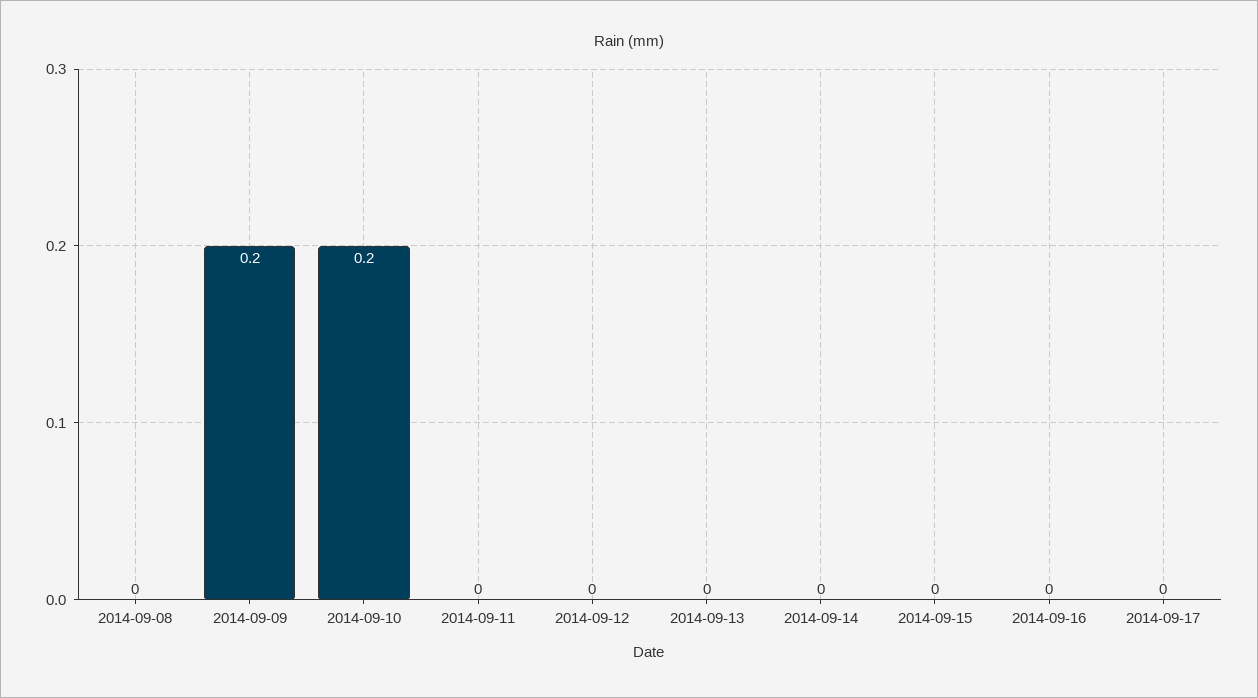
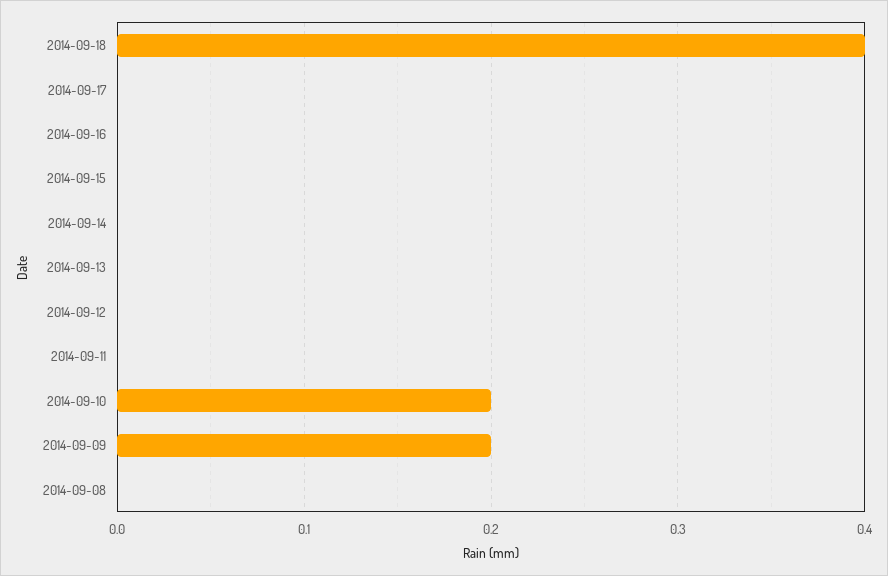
2014-09-18: none -> 0.4

